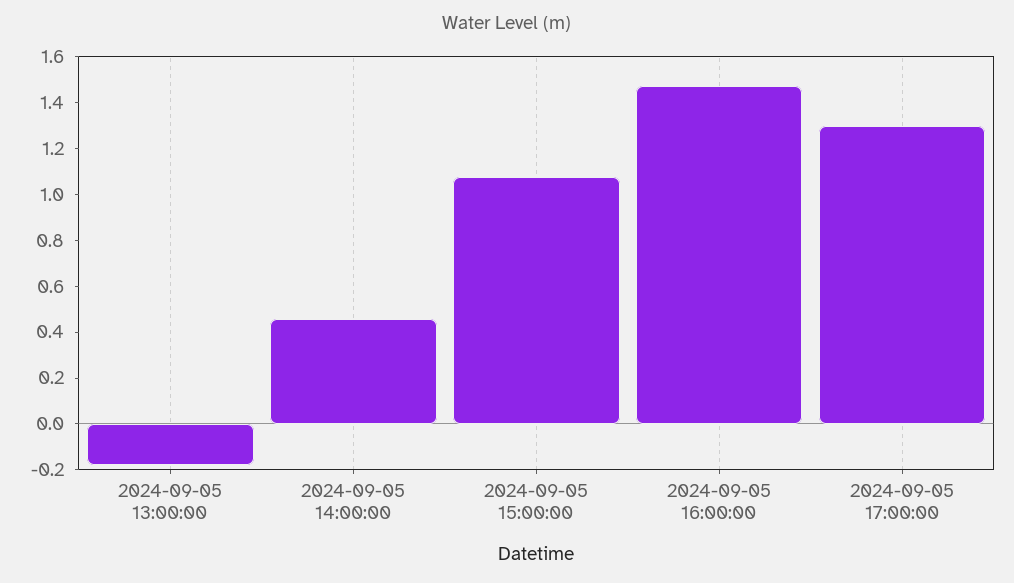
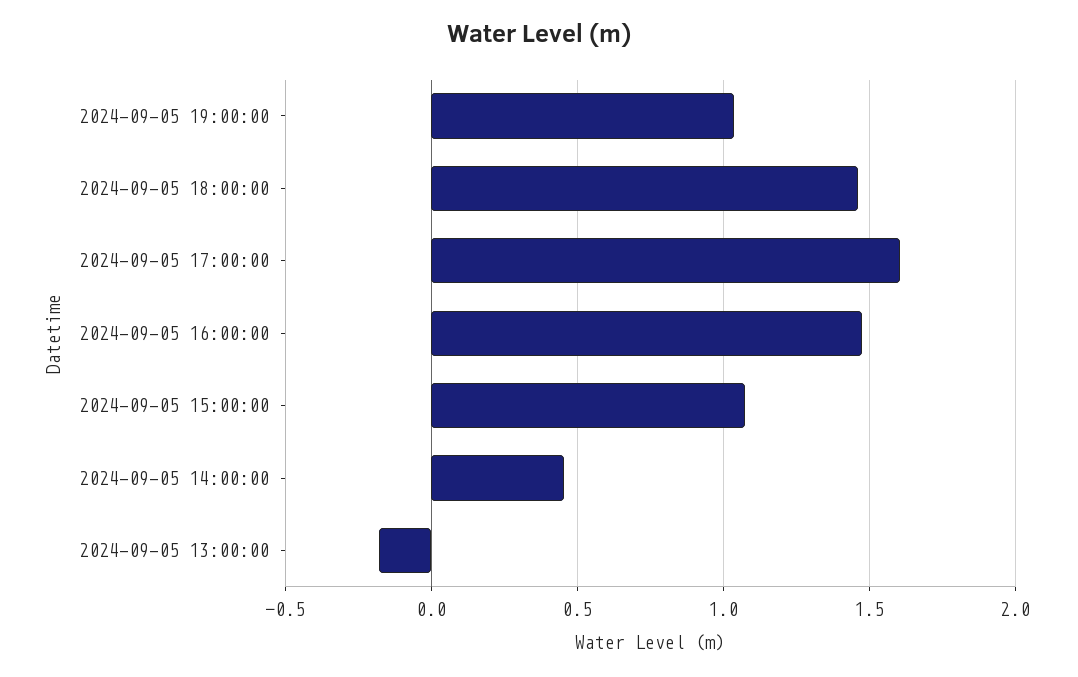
2024-09-05 17:00:00: 1.3 -> 1.6
2024-09-05 19:00:00: none -> 1.05
2024-09-05 18:00:00: none -> 1.45

